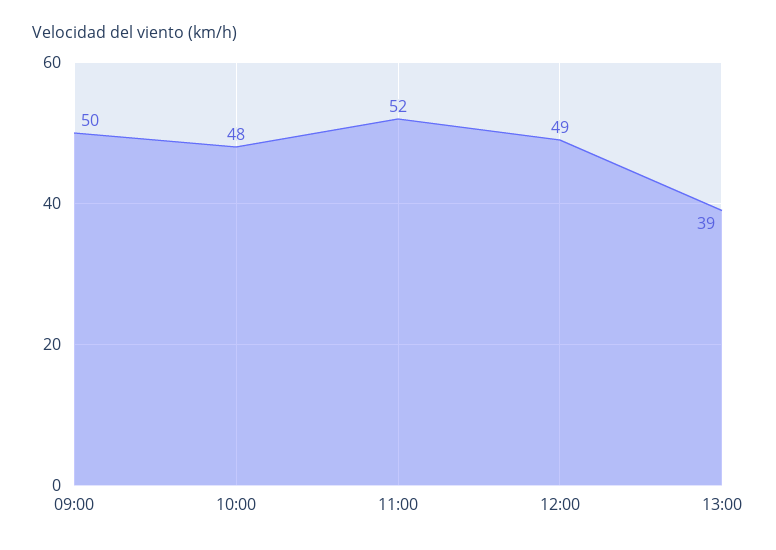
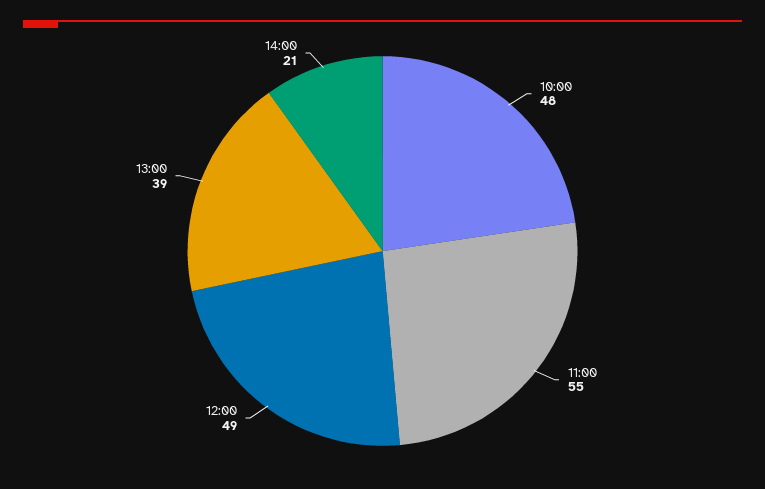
09:00: 50 -> none
11:00: 52 -> 55
14:00: none -> 21

